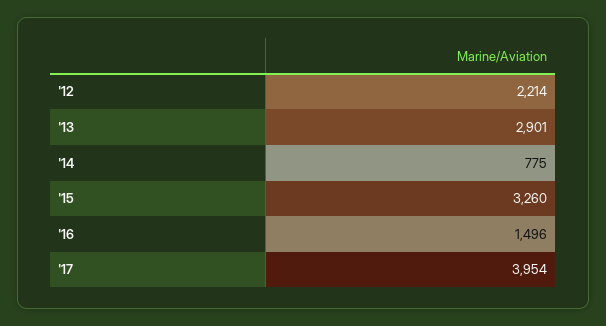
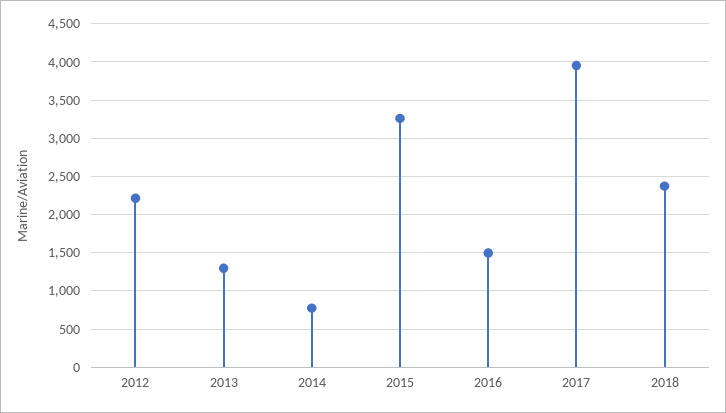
'13: 2901 -> 1300
2018: none -> 2400

